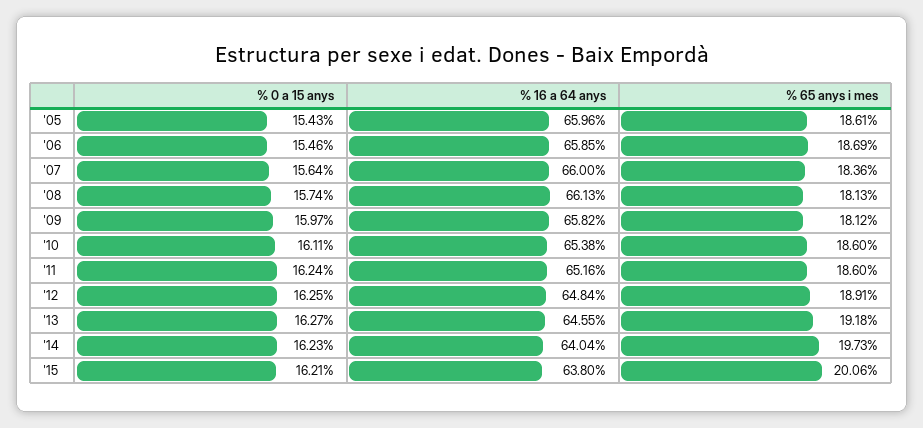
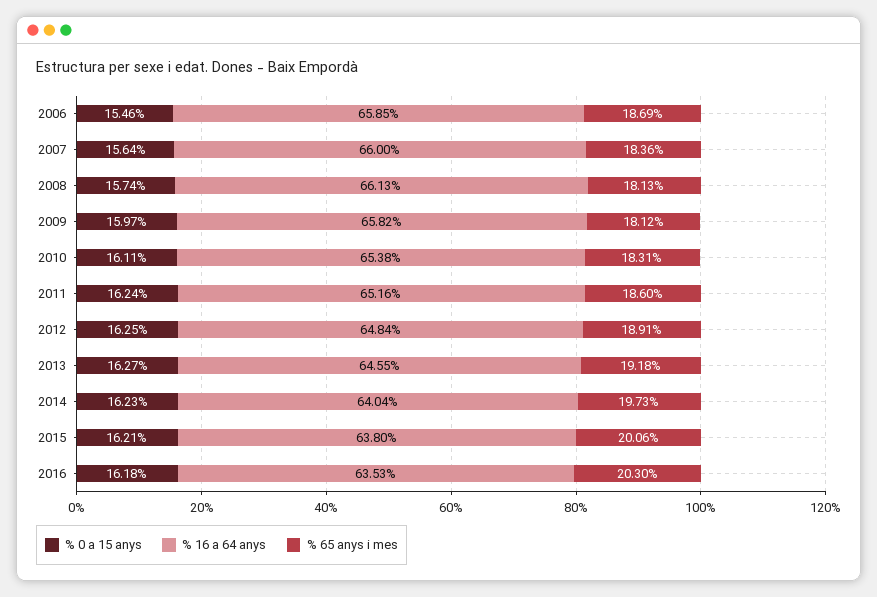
% 0 a 15 anys, '05: 15.43 -> none
% 16 a 64 anys, '05: 65.96 -> none
% 65 anys i mes, '05: 18.61 -> none
% 65 anys i mes, '10: 18.6 -> 18.31
% 0 a 15 anys, 2016: none -> 16.18
% 16 a 64 anys, 2016: none -> 63.53
% 65 anys i mes, 2016: none -> 20.3

